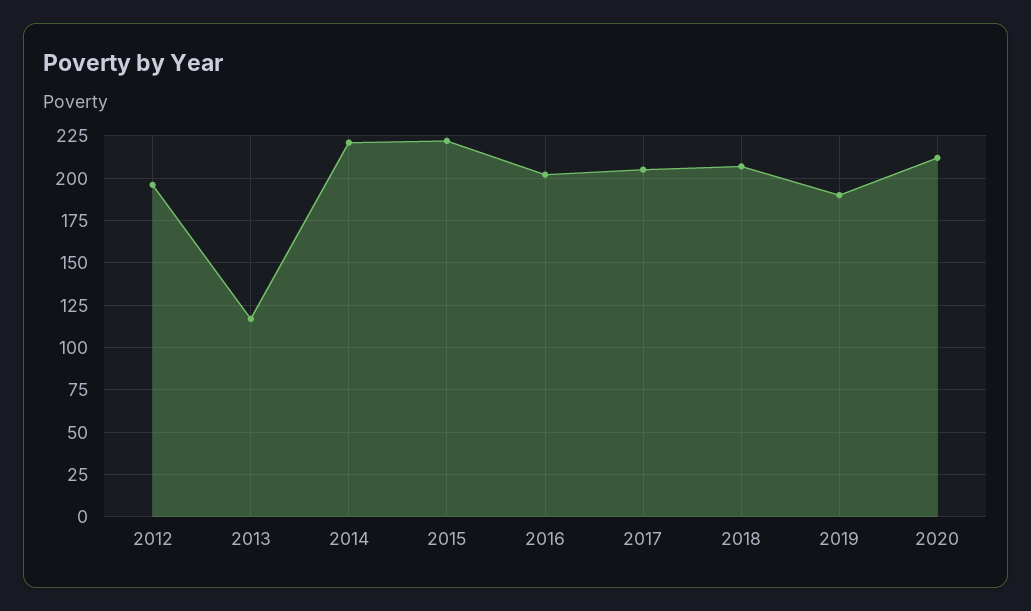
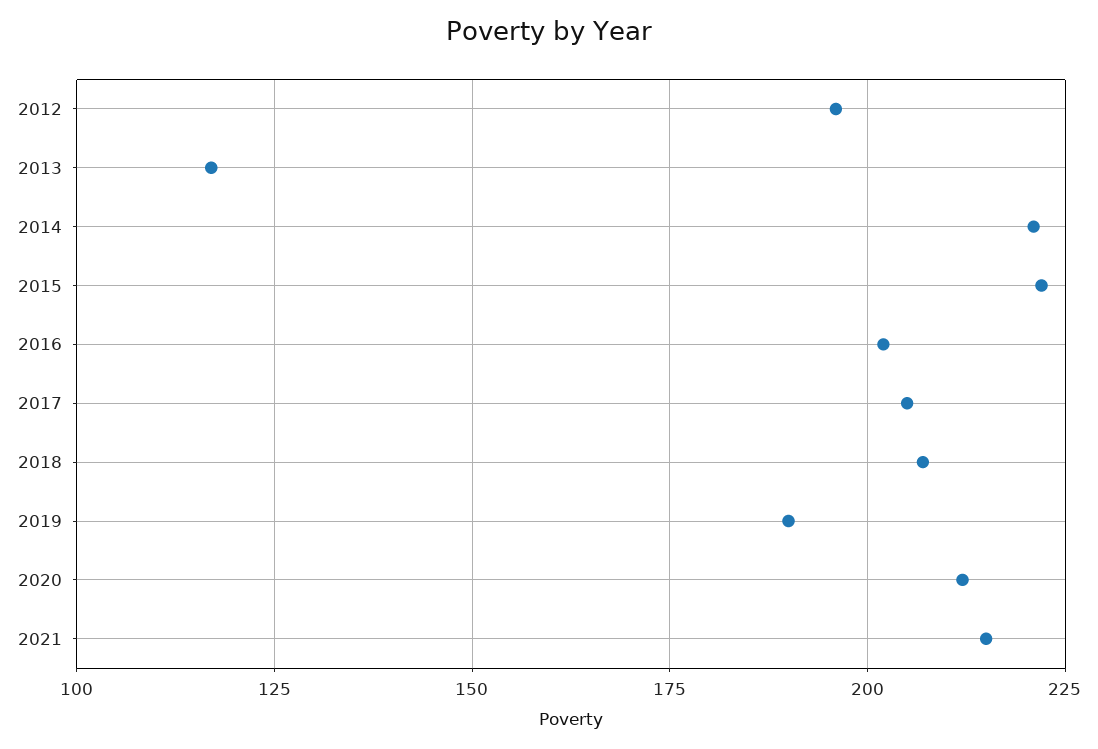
2021: none -> 215

